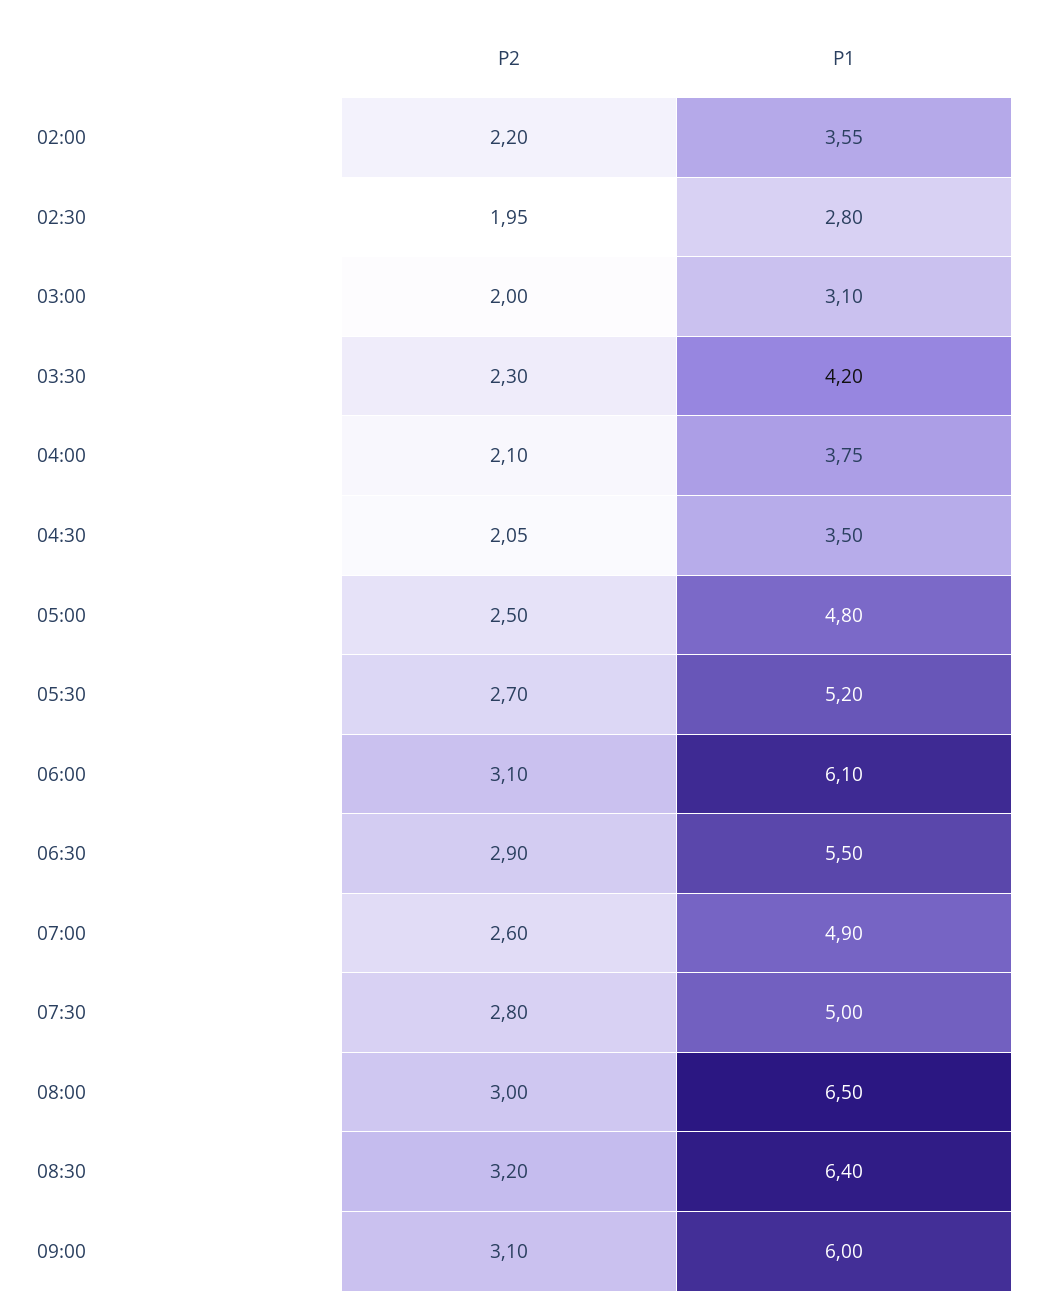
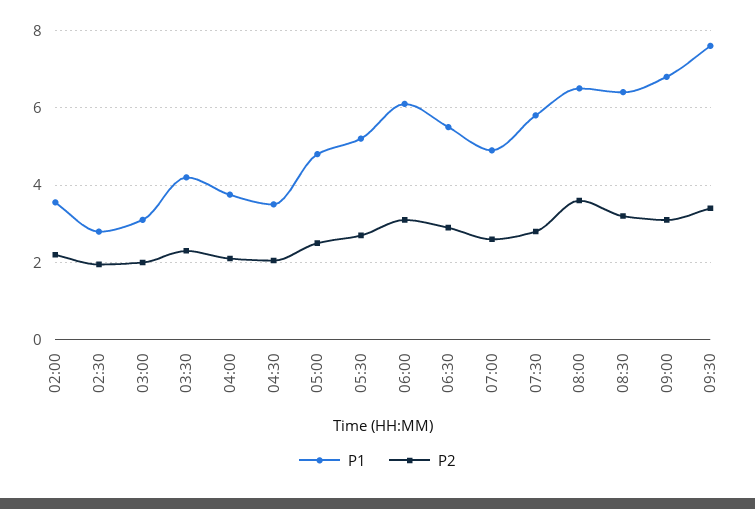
P1, 07:30: 5 -> 5.8
P2, 08:00: 3 -> 3.6
P1, 09:00: 6 -> 6.8
P1, 09:30: none -> 7.6
P2, 09:30: none -> 3.4

